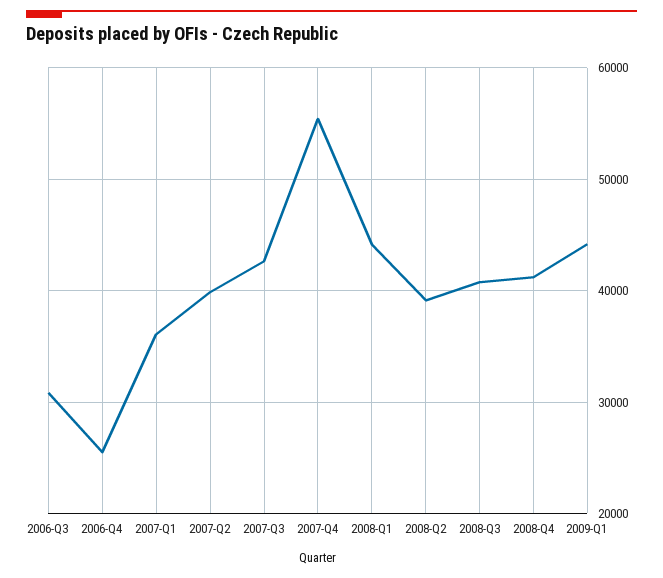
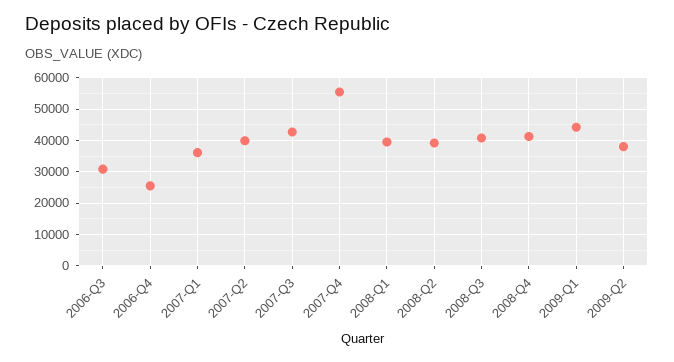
2008-Q1: 44000 -> 40000
2009-Q2: none -> 38000

